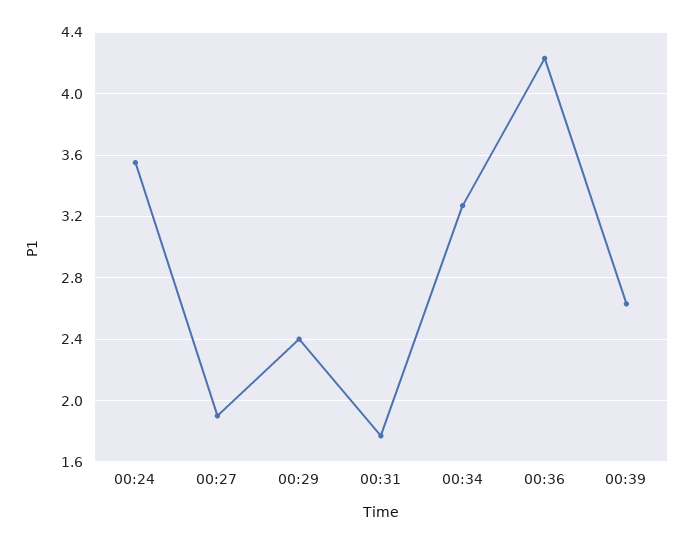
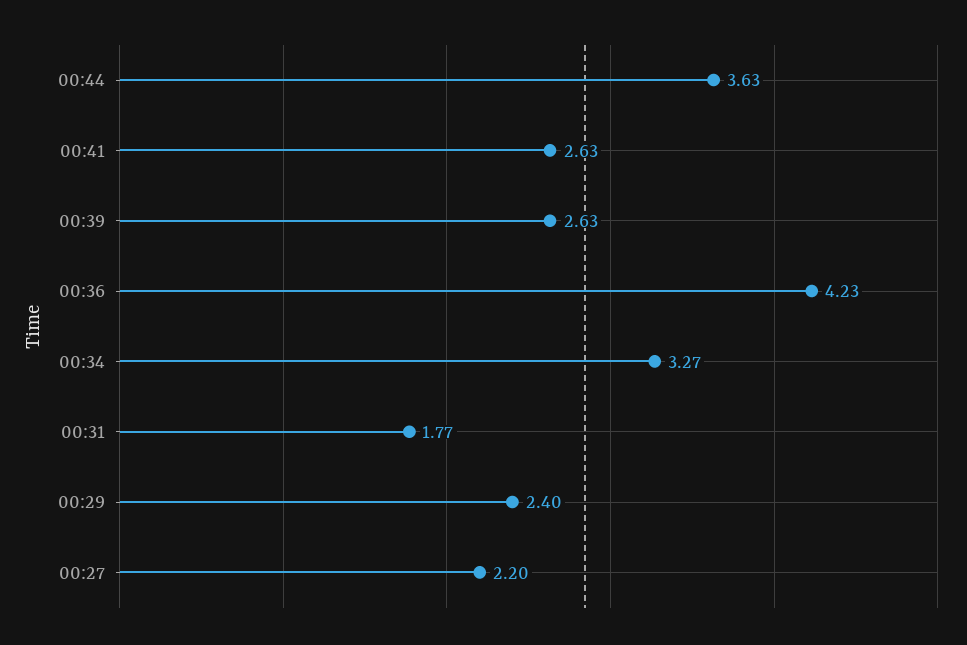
00:24: 3.55 -> none
00:27: 1.9 -> 2.2
00:44: none -> 3.63
00:41: none -> 2.63

